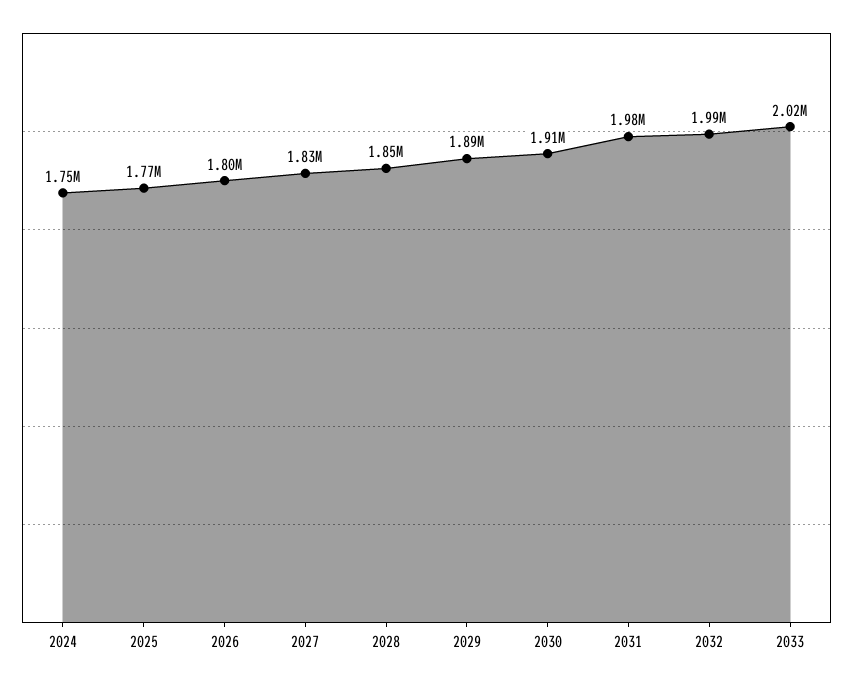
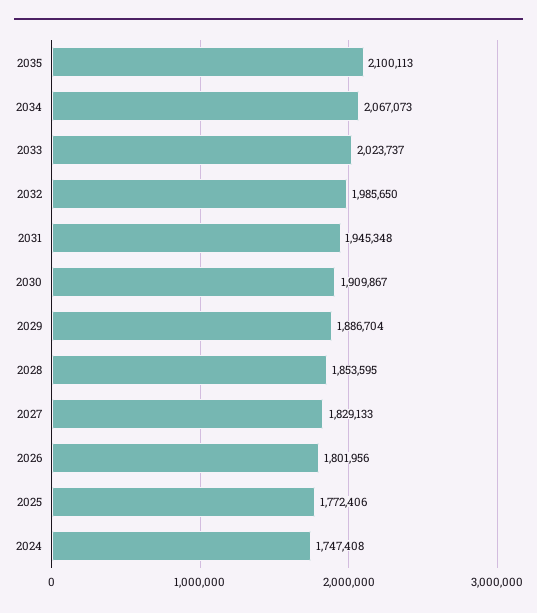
2031: 1980000 -> 1945348
2035: none -> 2100113
2034: none -> 2067073

